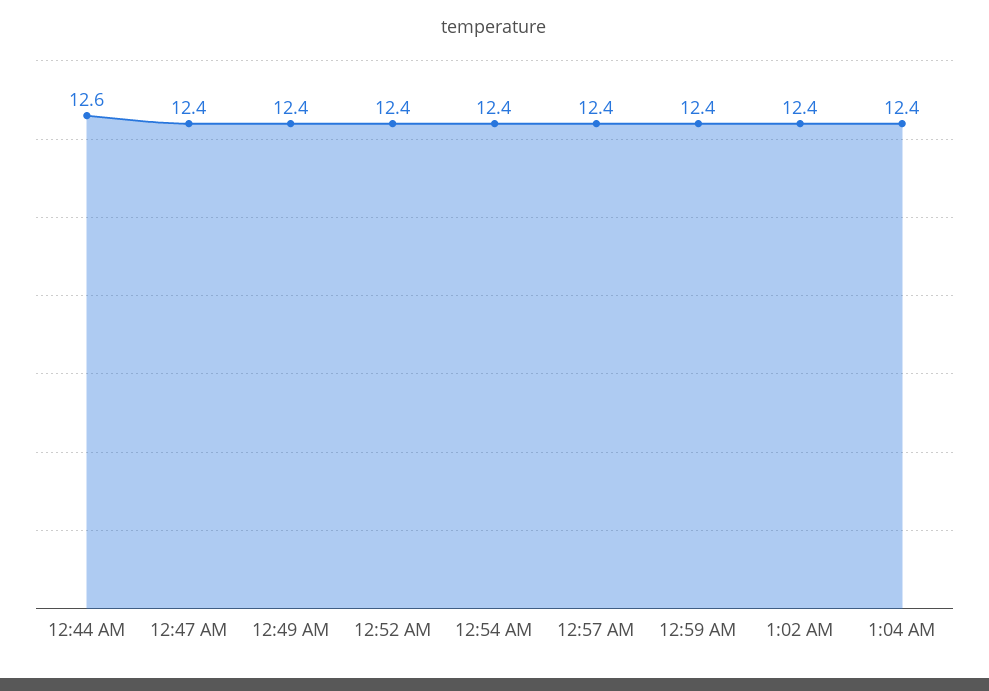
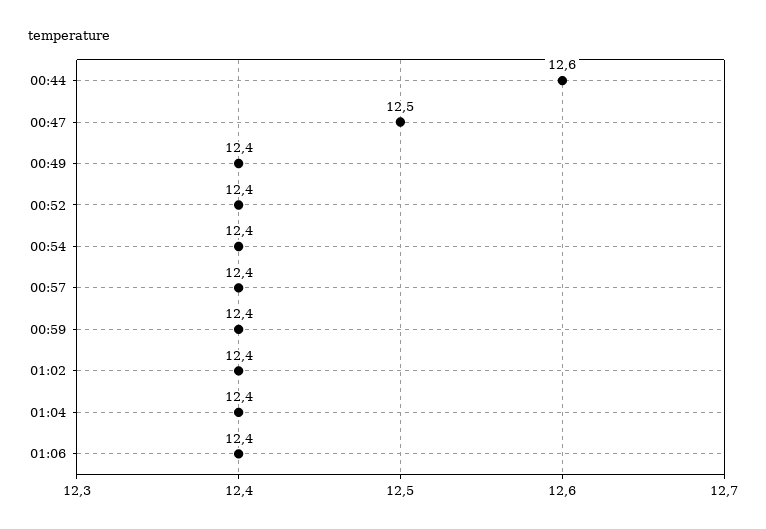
12:47 AM: 12.4 -> 12.5
01:06: none -> 12.4

